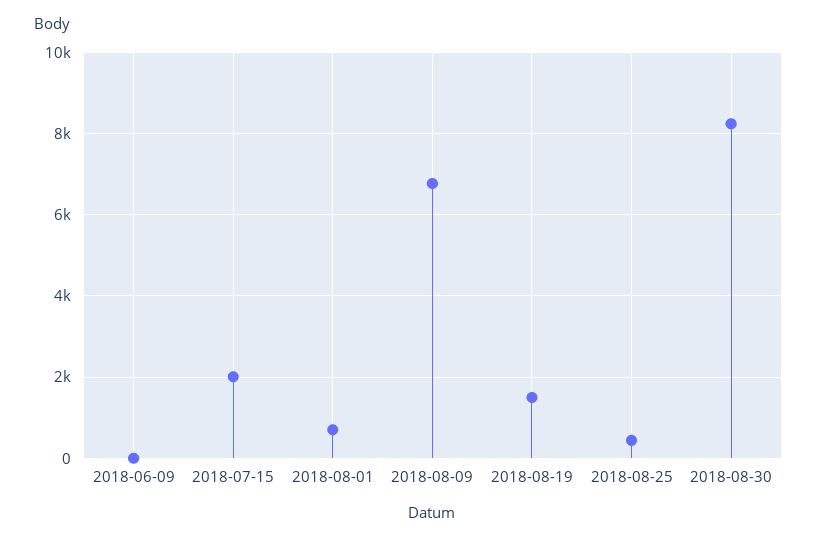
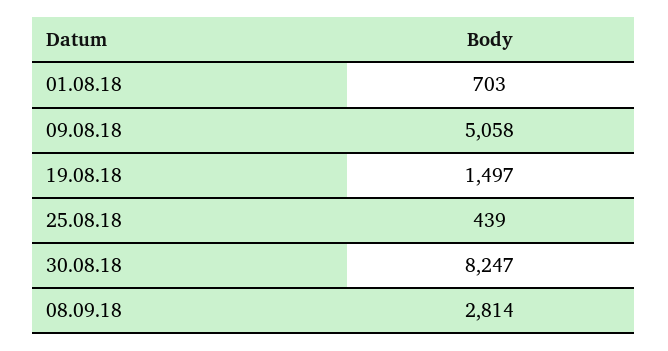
2018-06-09: 0 -> none
2018-07-15: 2000 -> none
2018-08-09: 6800 -> 5058
08.09.18: none -> 2814

